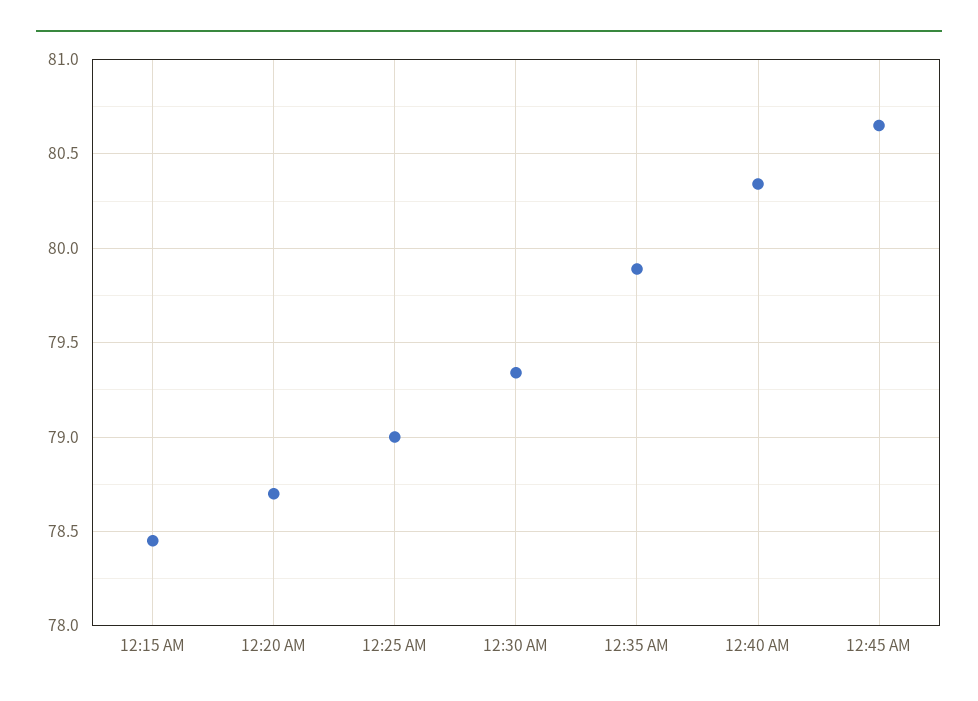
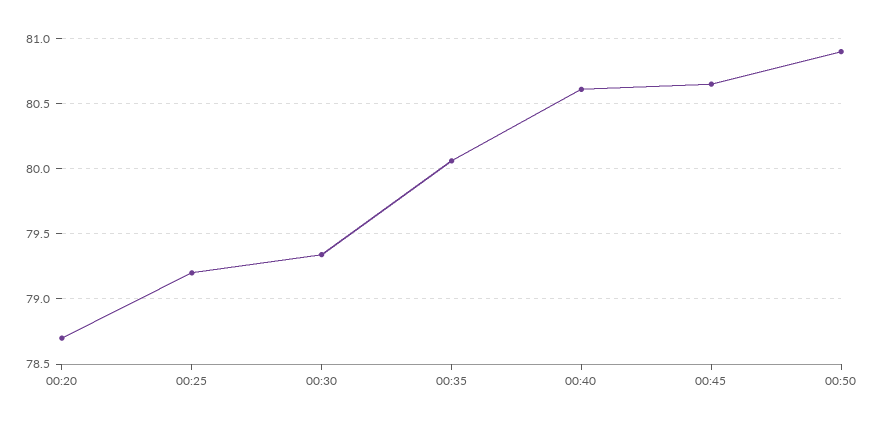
12:15 AM: 78.45 -> none
12:25 AM: 79 -> 79.2
12:35 AM: 79.9 -> 80.05
12:40 AM: 80.35 -> 80.6
00:50: none -> 80.9

